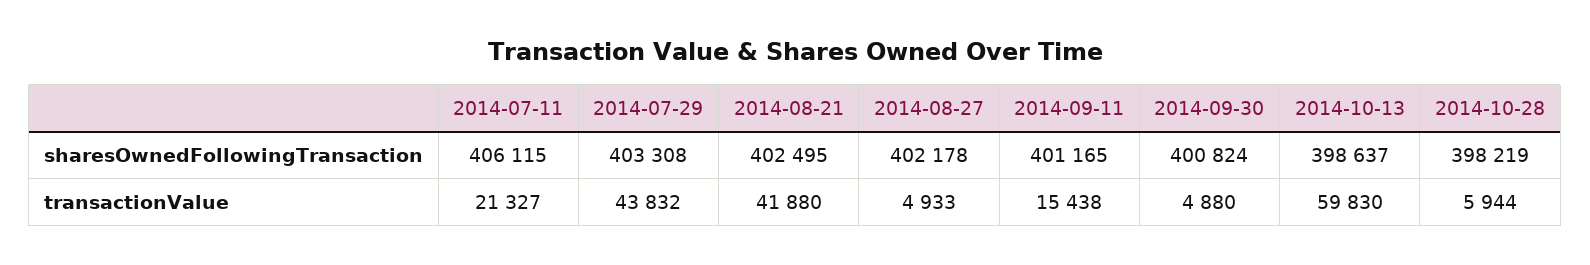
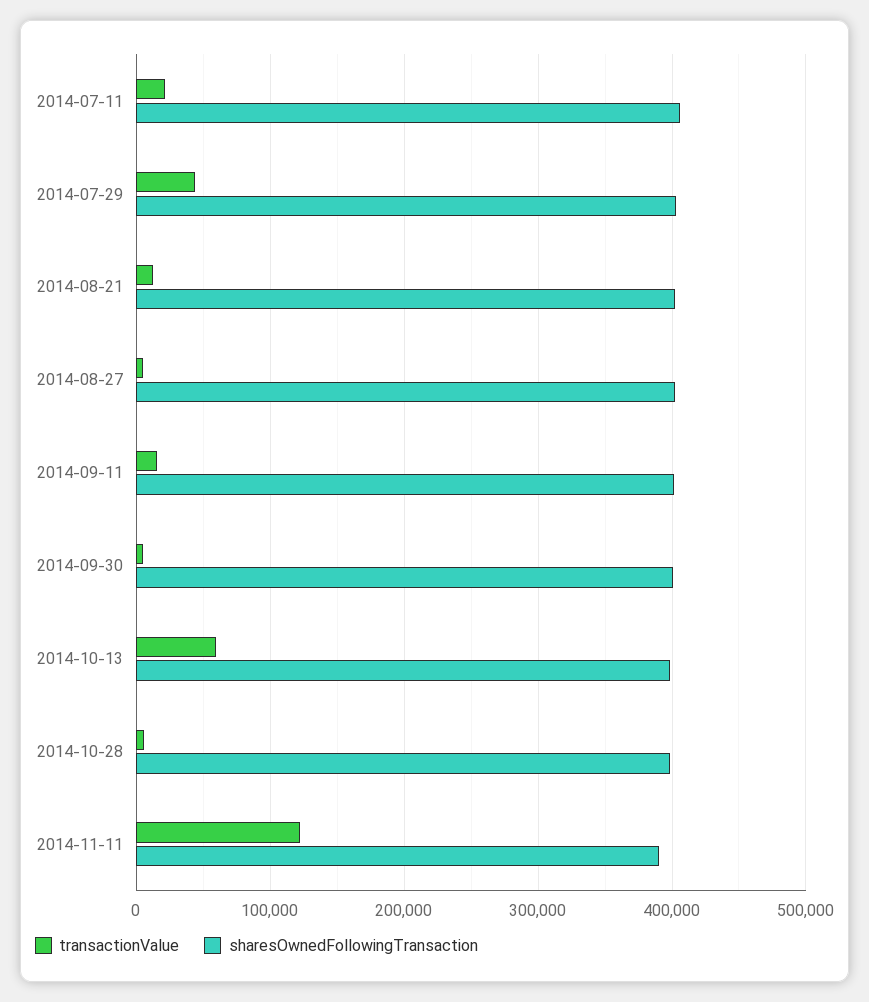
transactionValue, 2014-08-21: 41880 -> 10000
transactionValue, 2014-11-11: none -> 120000
sharesOwnedFollowingTransaction, 2014-11-11: none -> 390000

